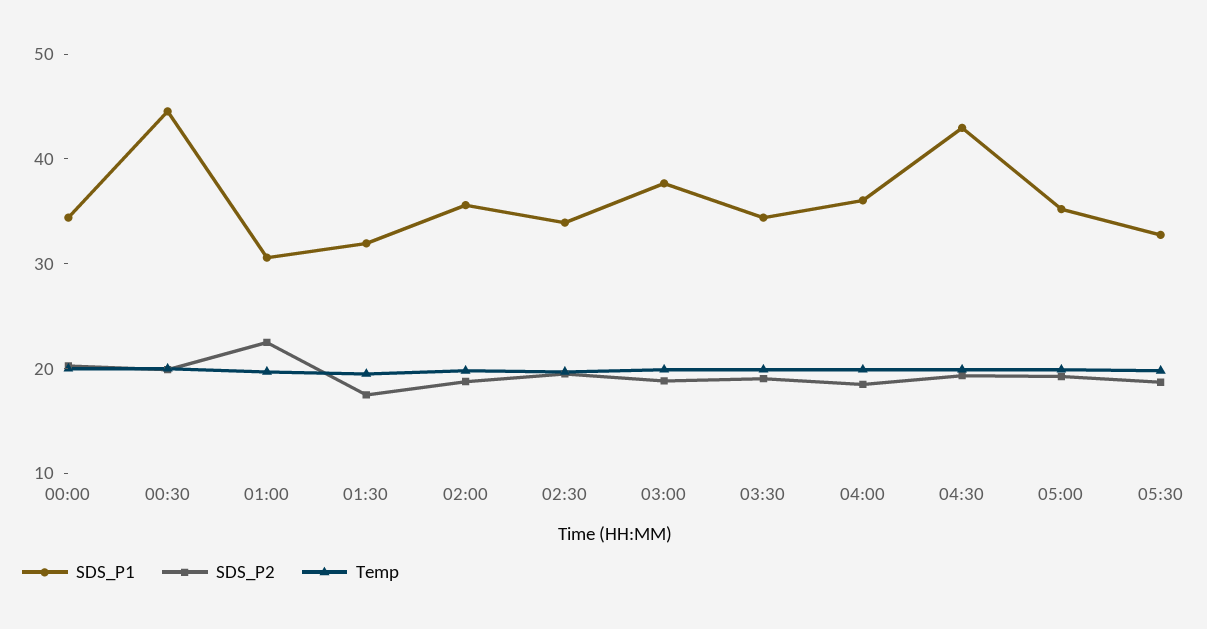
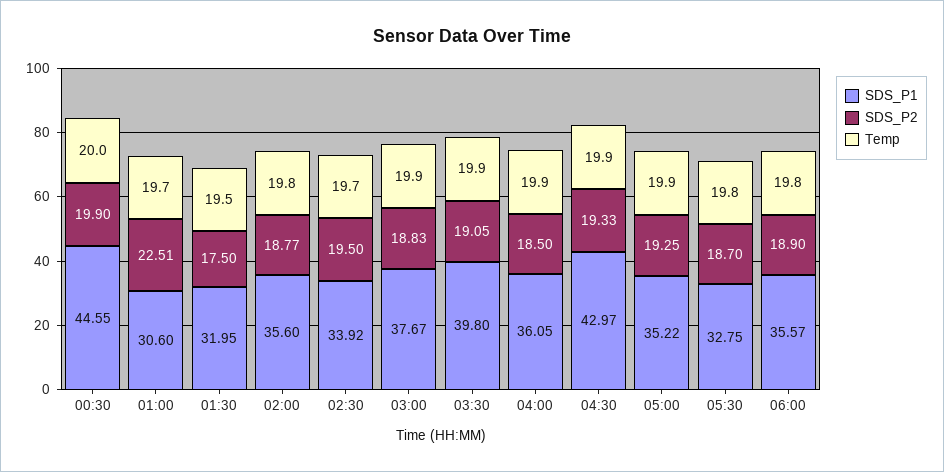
SDS_P1, 00:00: 34 -> none
SDS_P2, 00:00: 20 -> none
Temp, 00:00: 20 -> none
SDS_P1, 03:30: 34 -> 39.8
SDS_P1, 06:00: none -> 35.57
SDS_P2, 06:00: none -> 18.9
Temp, 06:00: none -> 19.8

